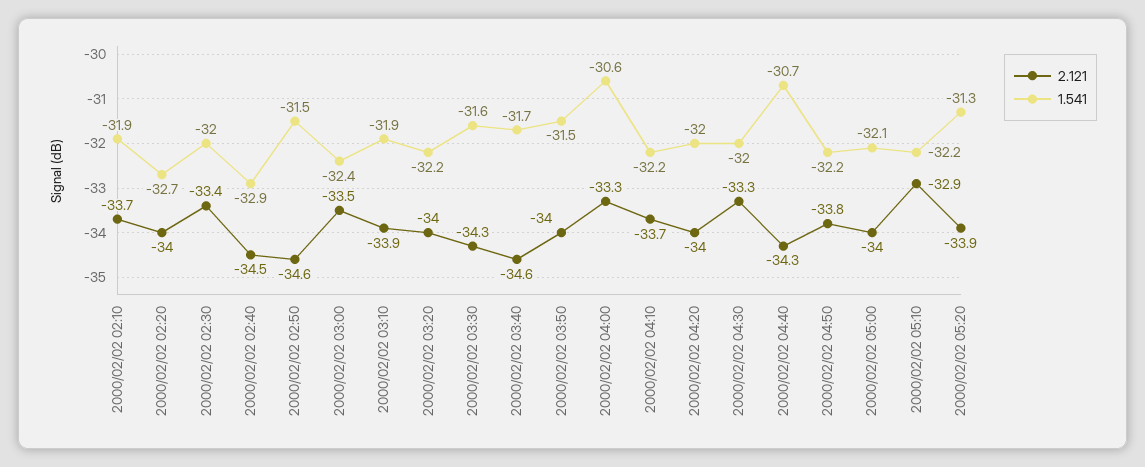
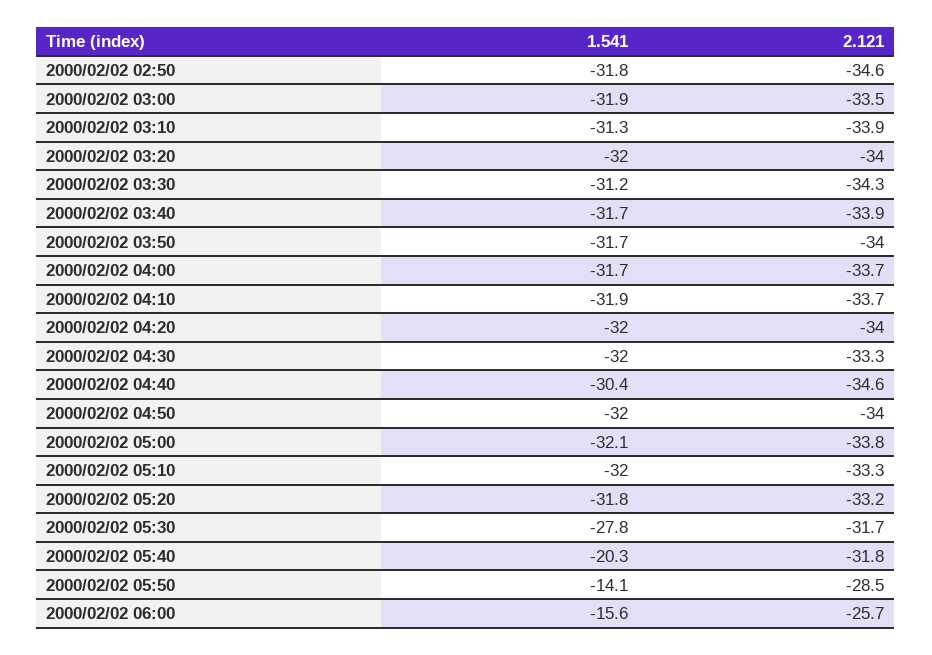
2.121, 2000/02/02 02:10: -33.7 -> none
1.541, 2000/02/02 02:10: -31.9 -> none
2.121, 2000/02/02 02:20: -34 -> none
1.541, 2000/02/02 02:20: -32.7 -> none
2.121, 2000/02/02 02:30: -33.4 -> none
1.541, 2000/02/02 02:30: -32 -> none
2.121, 2000/02/02 02:40: -34.5 -> none
1.541, 2000/02/02 02:40: -32.9 -> none
1.541, 2000/02/02 02:50: -31.5 -> -31.8
1.541, 2000/02/02 03:00: -32.4 -> -31.9
1.541, 2000/02/02 03:10: -31.9 -> -31.3
1.541, 2000/02/02 03:20: -32.2 -> -32
1.541, 2000/02/02 03:30: -31.6 -> -31.2
2.121, 2000/02/02 03:40: -34.6 -> -33.9
1.541, 2000/02/02 03:50: -31.5 -> -31.7
2.121, 2000/02/02 04:00: -33.3 -> -33.7
1.541, 2000/02/02 04:00: -30.6 -> -31.7
1.541, 2000/02/02 04:10: -32.2 -> -31.9
2.121, 2000/02/02 04:40: -34.3 -> -34.6
1.541, 2000/02/02 04:40: -30.7 -> -30.4
2.121, 2000/02/02 04:50: -33.8 -> -34
1.541, 2000/02/02 04:50: -32.2 -> -32
2.121, 2000/02/02 05:00: -34 -> -33.8
2.121, 2000/02/02 05:10: -32.9 -> -33.3
1.541, 2000/02/02 05:10: -32.2 -> -32
2.121, 2000/02/02 05:20: -33.9 -> -33.2
1.541, 2000/02/02 05:20: -31.3 -> -31.8
1.541, 2000/02/02 05:30: none -> -27.8
2.121, 2000/02/02 05:30: none -> -31.7
1.541, 2000/02/02 05:40: none -> -20.3
2.121, 2000/02/02 05:40: none -> -31.8
1.541, 2000/02/02 05:50: none -> -14.1
2.121, 2000/02/02 05:50: none -> -28.5
1.541, 2000/02/02 06:00: none -> -15.6
2.121, 2000/02/02 06:00: none -> -25.7

